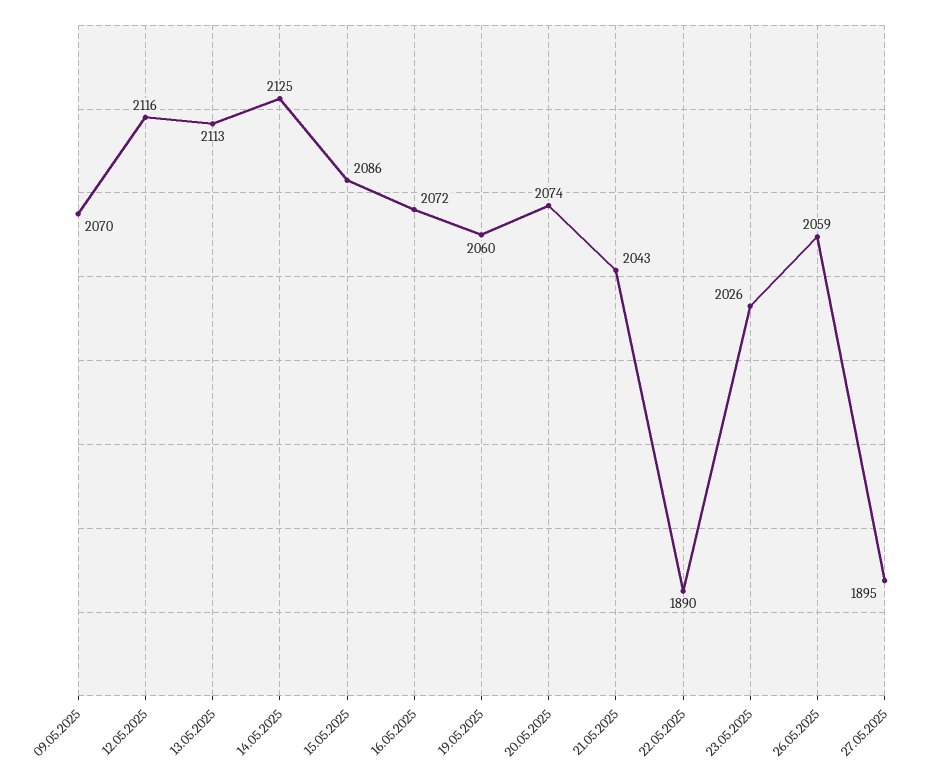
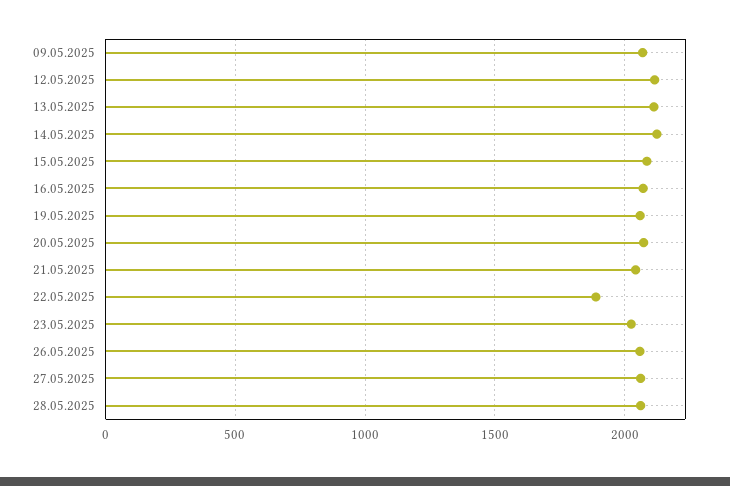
27.05.2025: 1895 -> 2050
28.05.2025: none -> 2050

